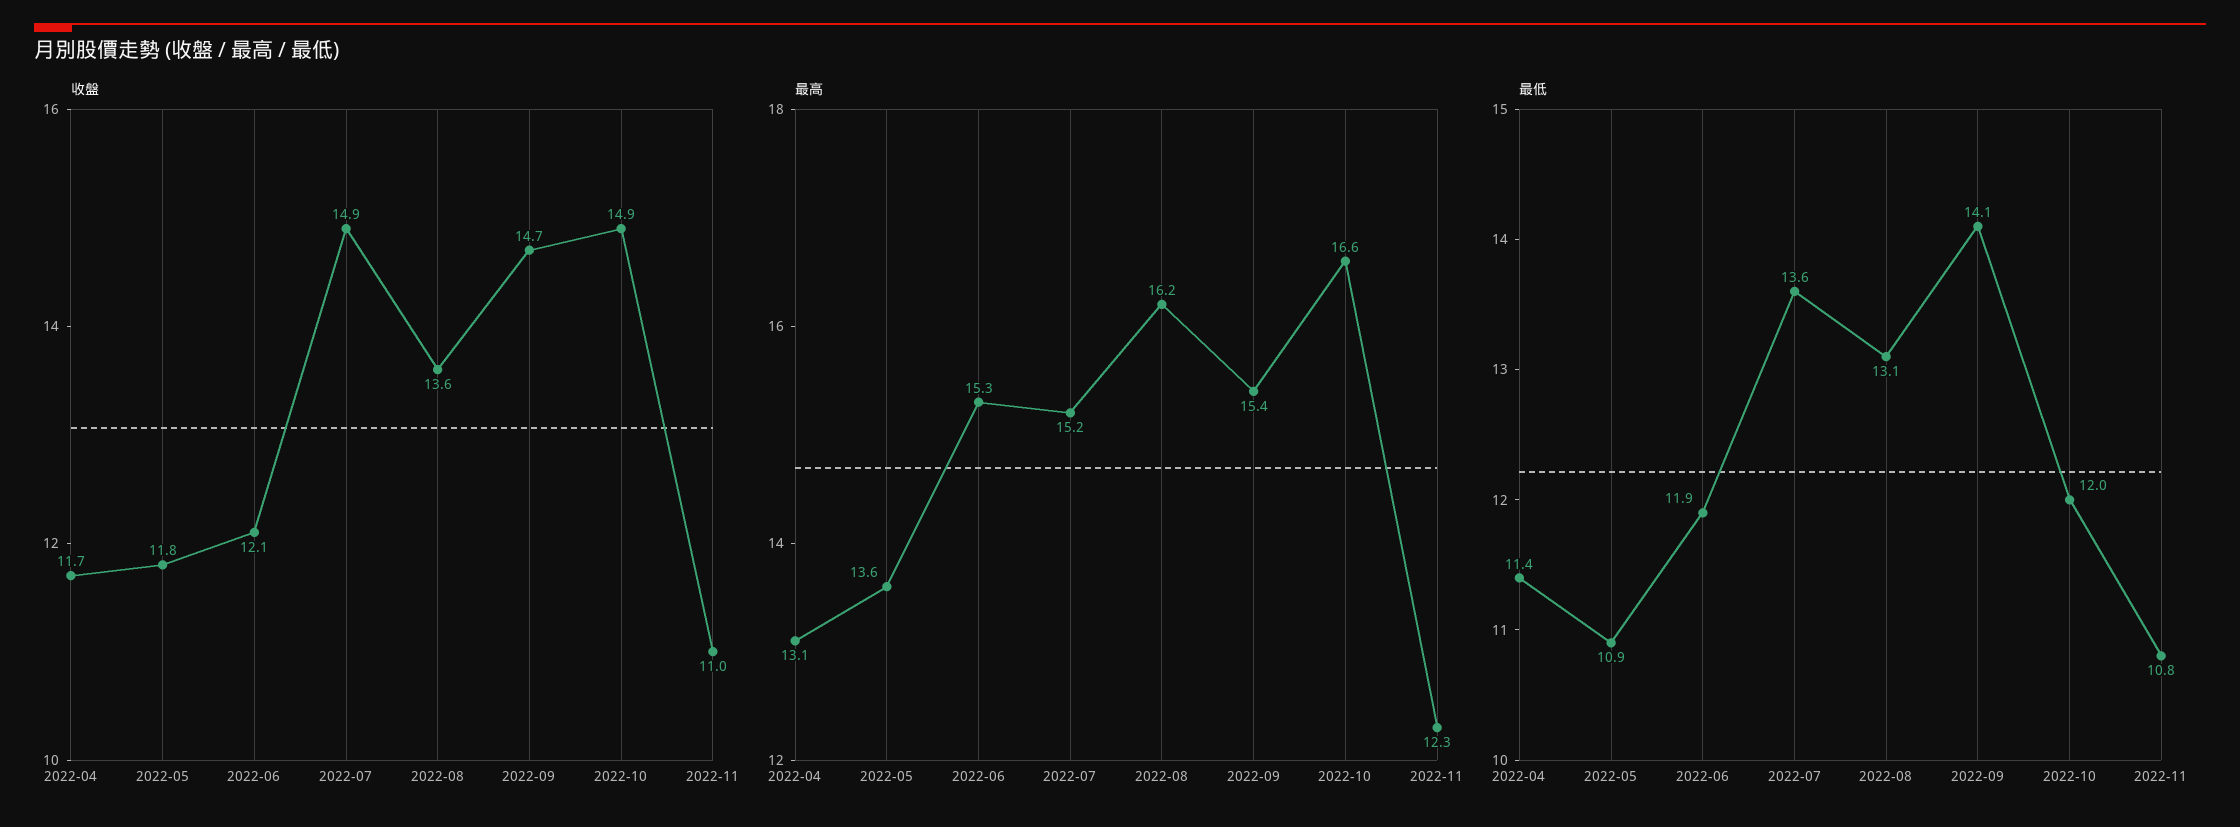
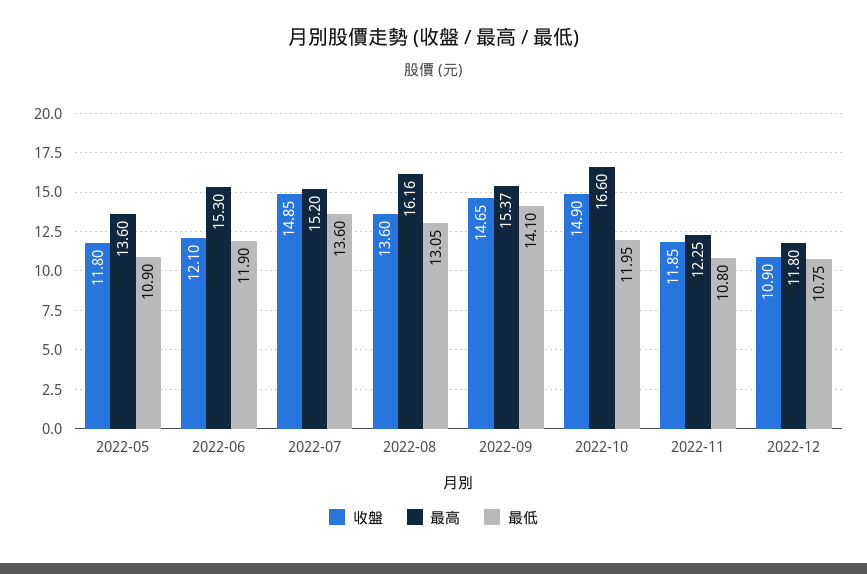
收盤, 2022-04: 11.7 -> none
收盤, 2022-11: 11 -> 11.85
最高, 2022-04: 13.1 -> none
最低, 2022-04: 11.4 -> none
收盤, 2022-12: none -> 10.9
最高, 2022-12: none -> 11.8
最低, 2022-12: none -> 10.75

